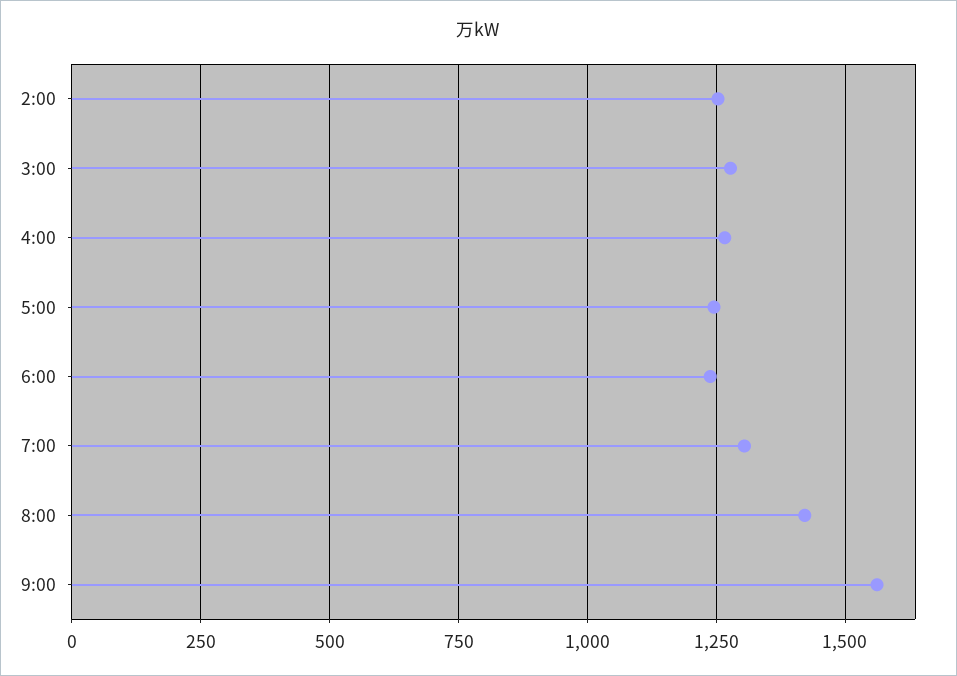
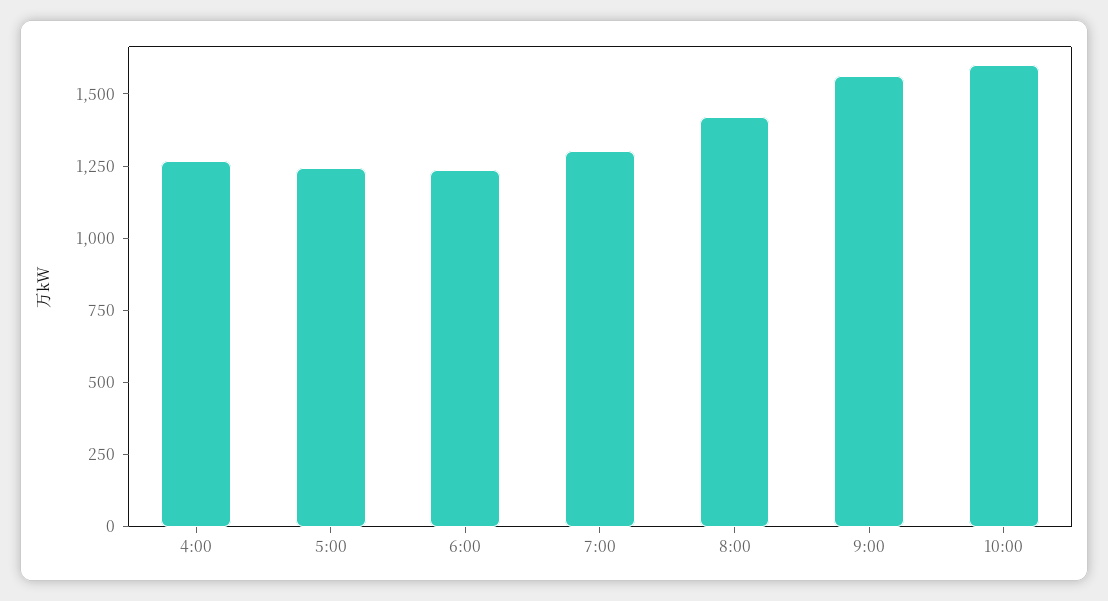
2:00: 1250 -> none
3:00: 1275 -> none
10:00: none -> 1600

